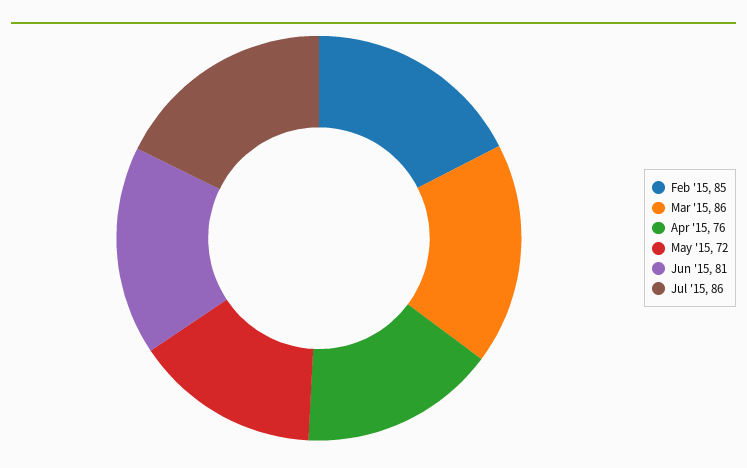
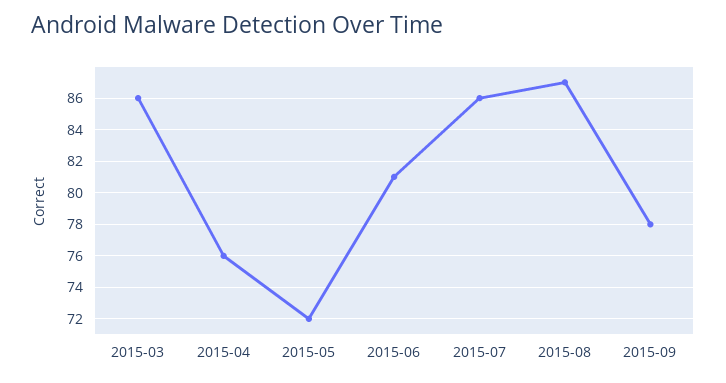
Feb '15: 85 -> none
2015-08: none -> 87
2015-09: none -> 78

